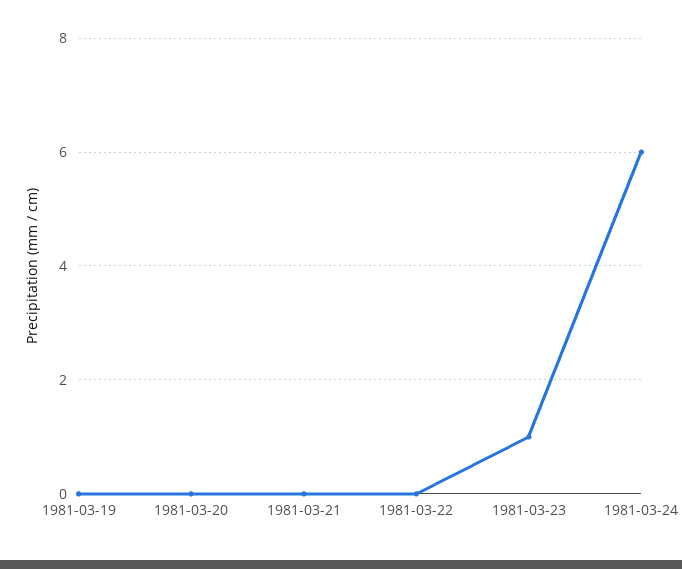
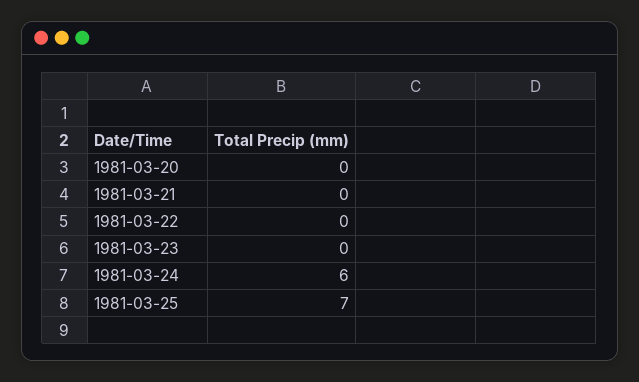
1981-03-19: 0 -> none
1981-03-23: 1 -> 0
1981-03-25: none -> 7

